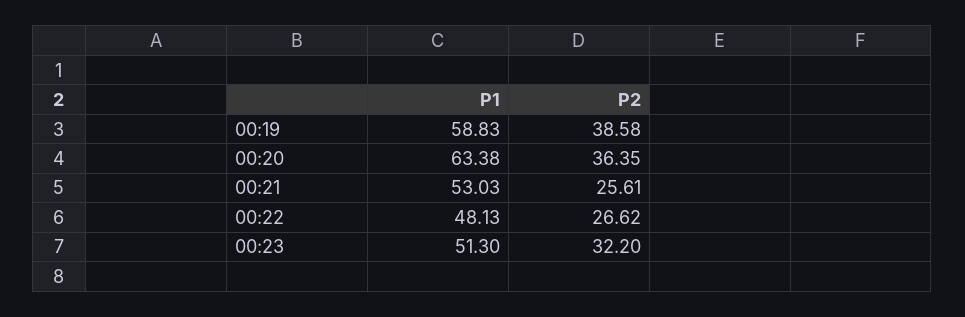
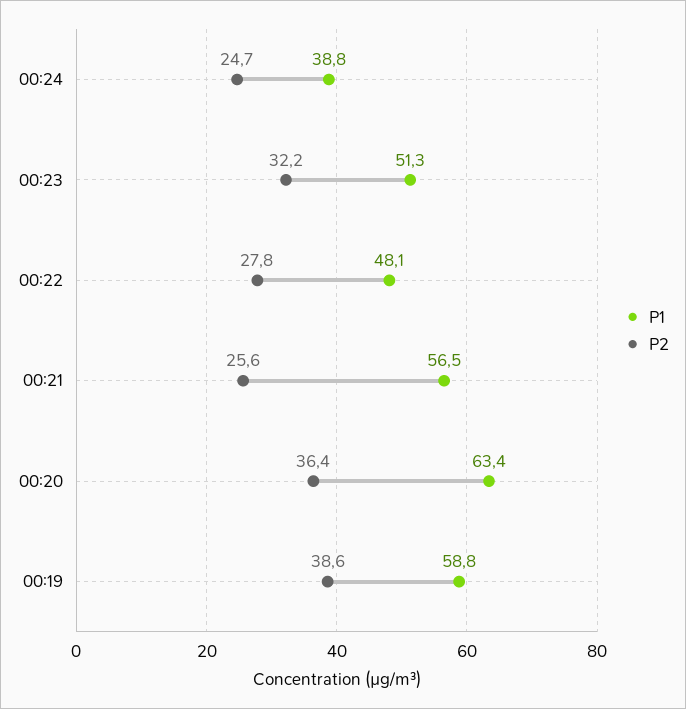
P1, 00:21: 53.03 -> 56.5
P2, 00:22: 26.62 -> 27.8
P1, 00:24: none -> 38.8
P2, 00:24: none -> 24.7

